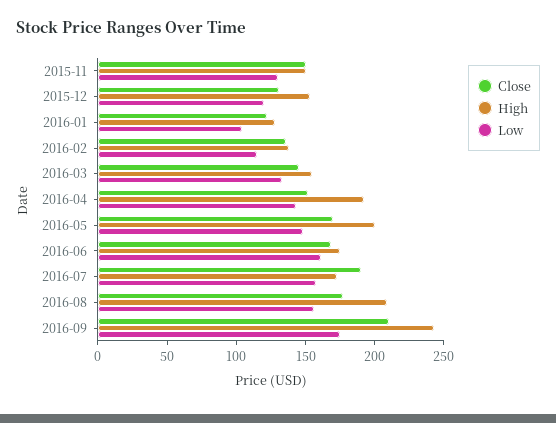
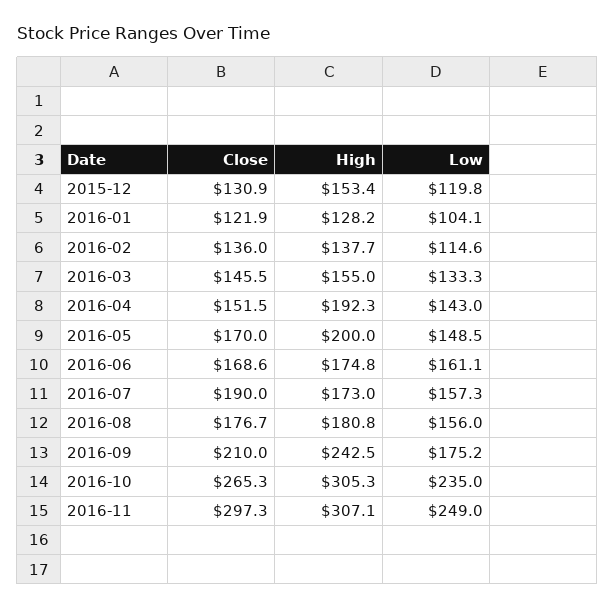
Close, 2015-11: 150 -> none
High, 2015-11: 150 -> none
Low, 2015-11: 130 -> none
High, 2016-08: 210 -> 180.8
Close, 2016-10: none -> 265.3
High, 2016-10: none -> 305.3
Low, 2016-10: none -> 235
Close, 2016-11: none -> 297.3
High, 2016-11: none -> 307.1
Low, 2016-11: none -> 249

